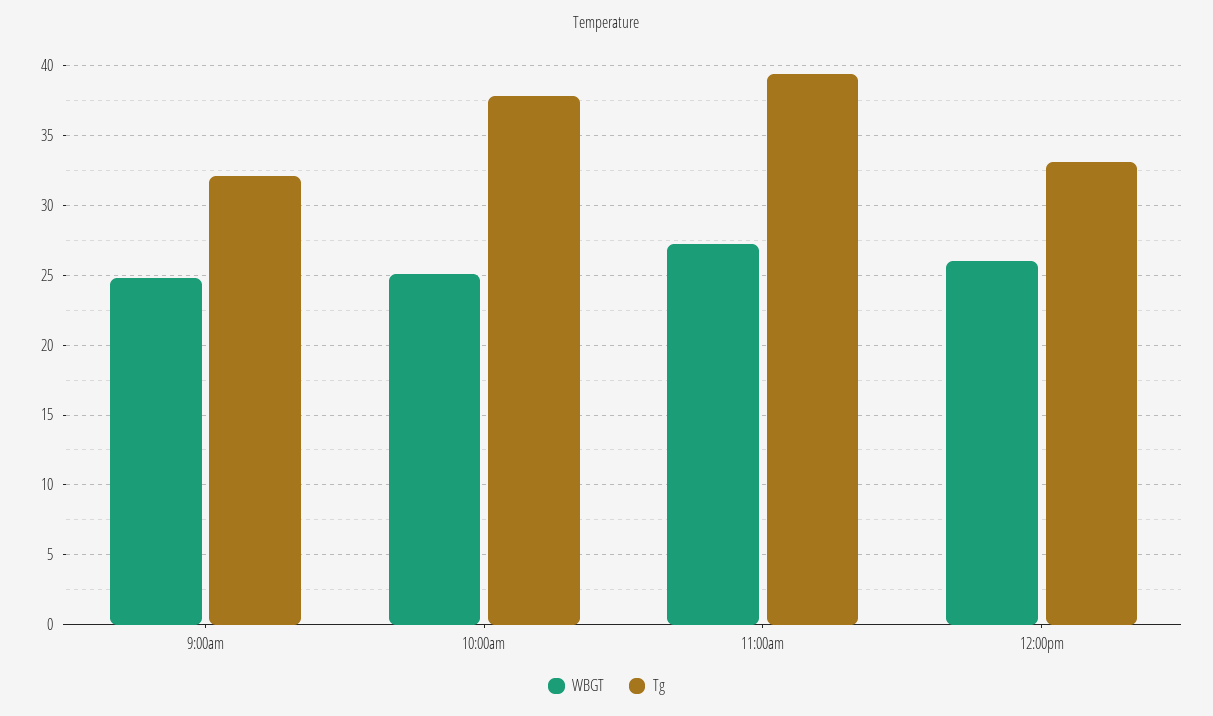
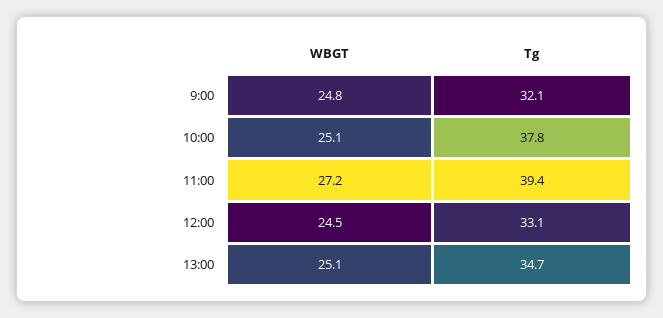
WBGT, 12:00pm: 26 -> 24.5
WBGT, 13:00: none -> 25.1
Tg, 13:00: none -> 34.7

